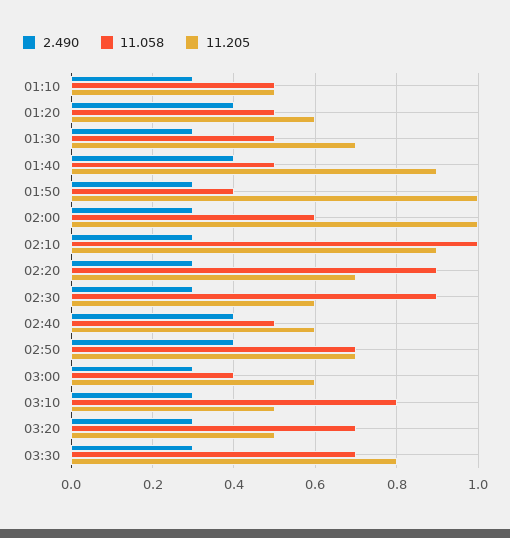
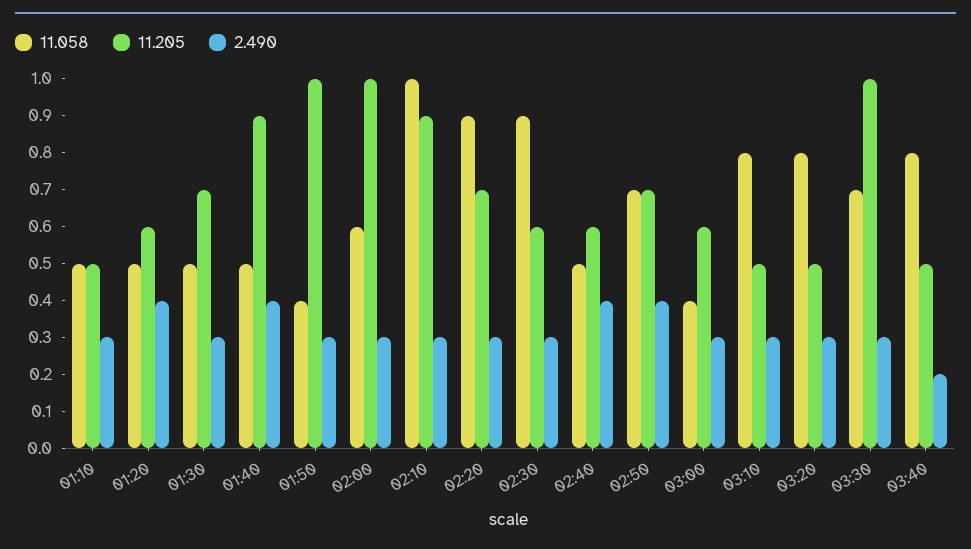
11.058, 03:20: 0.7 -> 0.8
11.205, 03:30: 0.8 -> 1
11.058, 03:40: none -> 0.8
11.205, 03:40: none -> 0.5
2.490, 03:40: none -> 0.2

